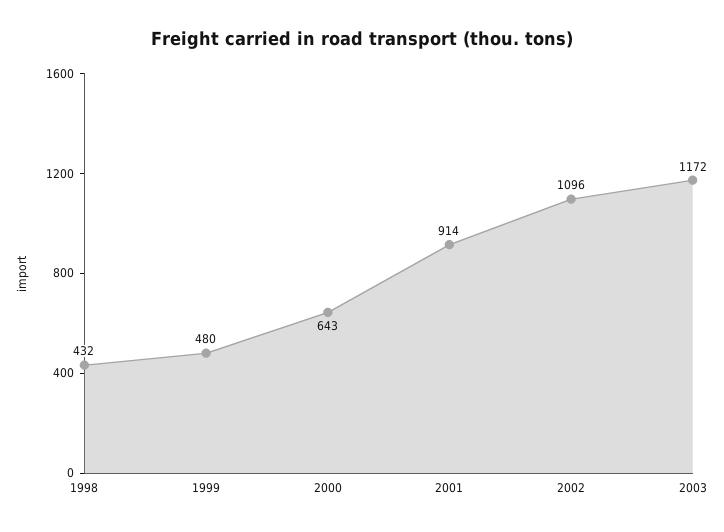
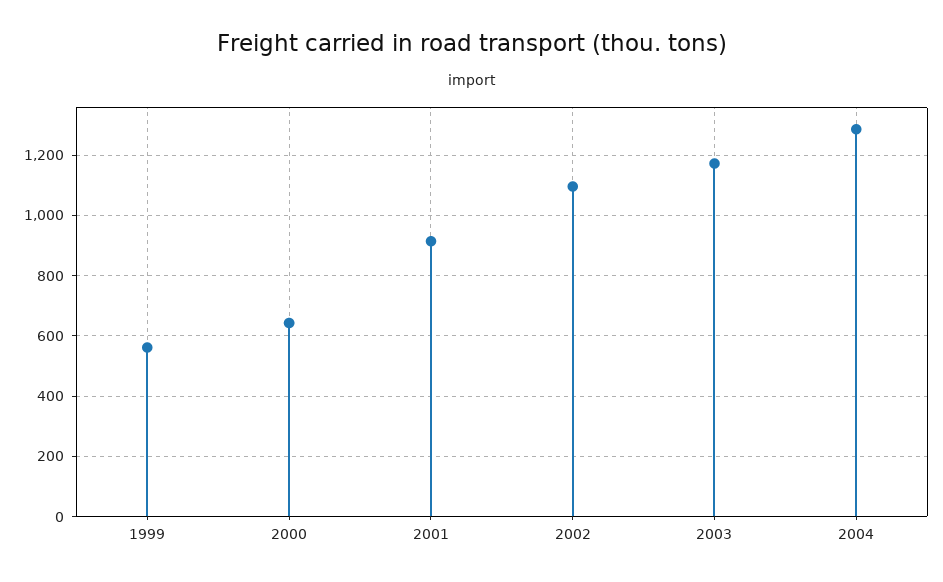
1998: 432 -> none
1999: 480 -> 560
2004: none -> 1280

